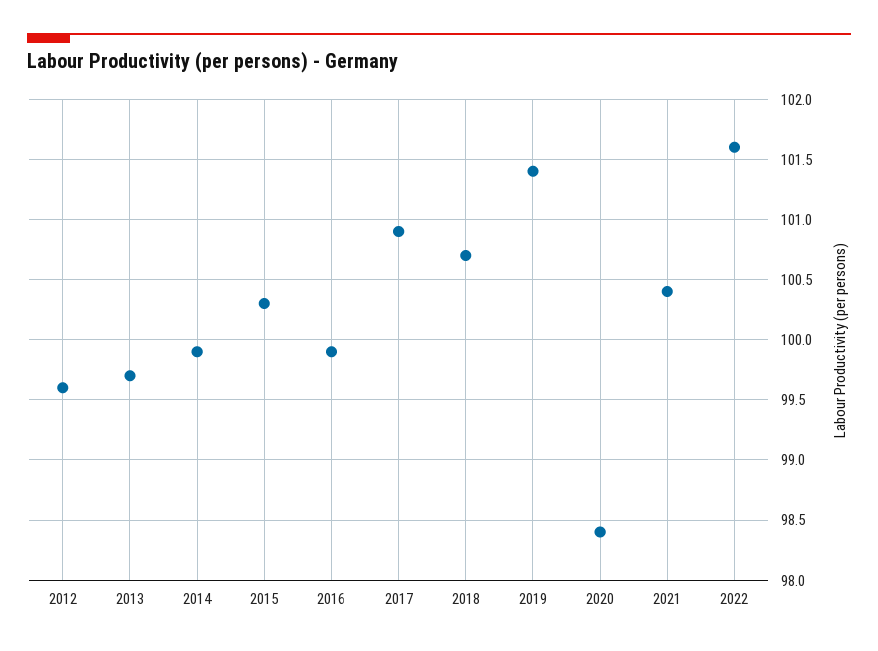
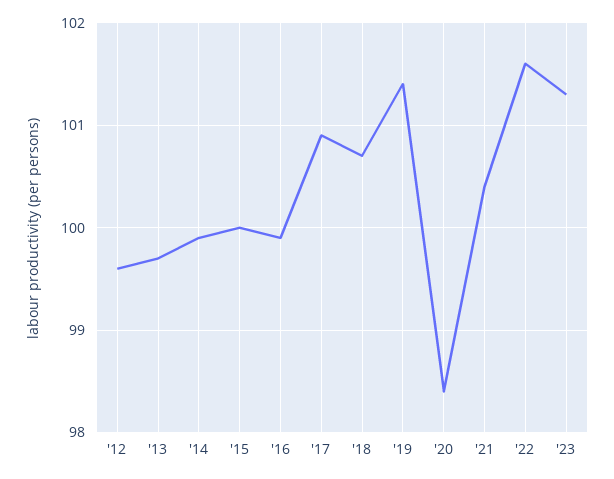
2015: 100.3 -> 100
'23: none -> 101.3

